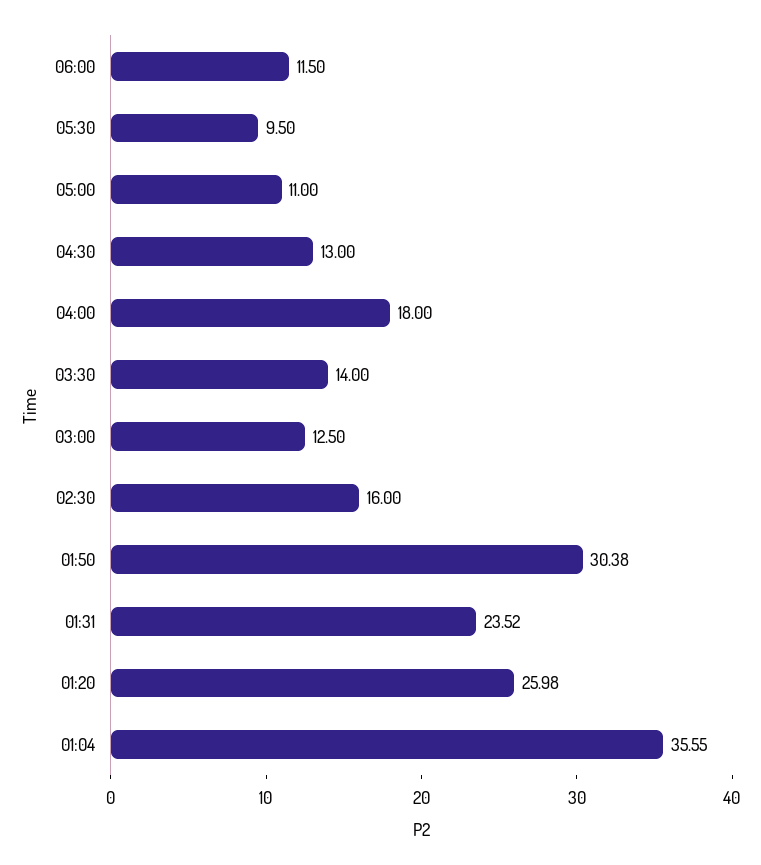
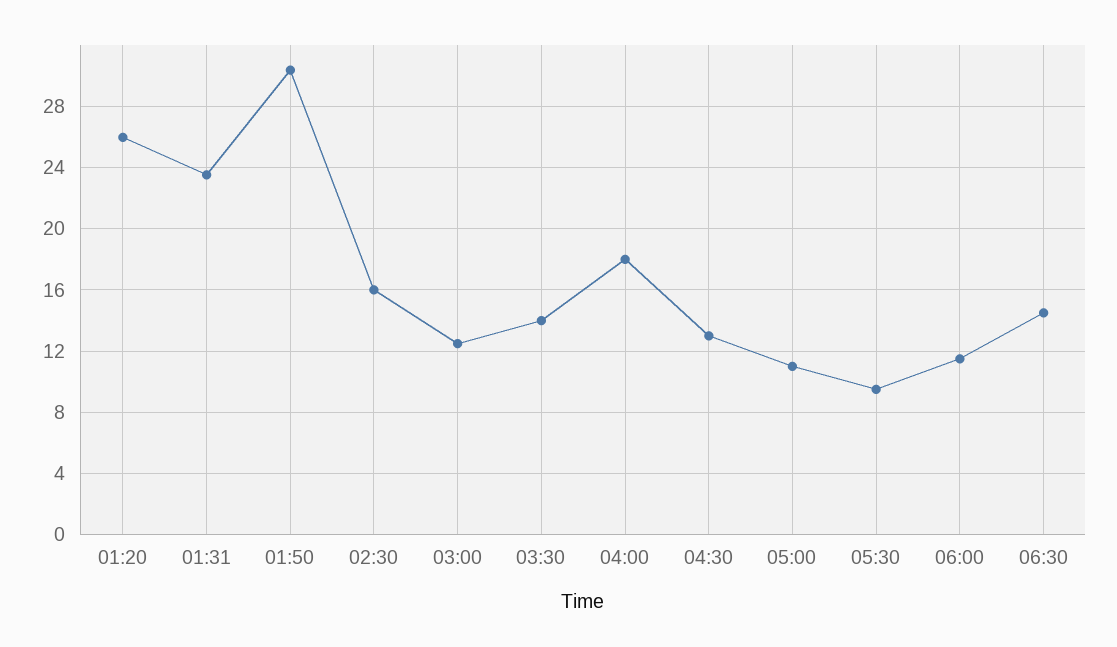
01:04: 35.55 -> none
06:30: none -> 14.5

